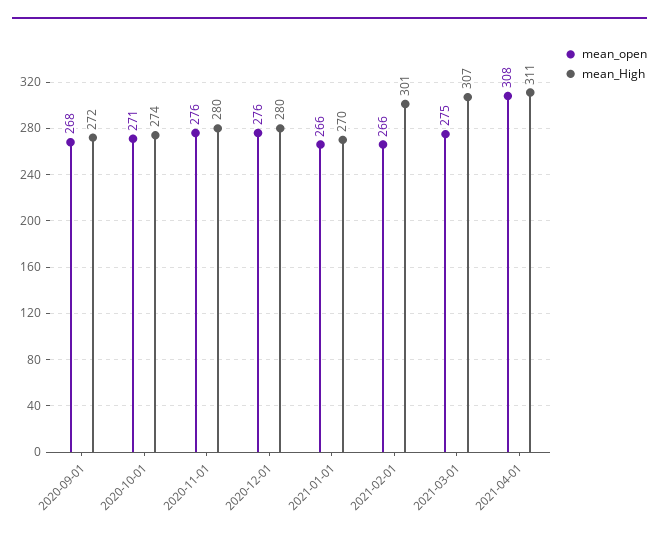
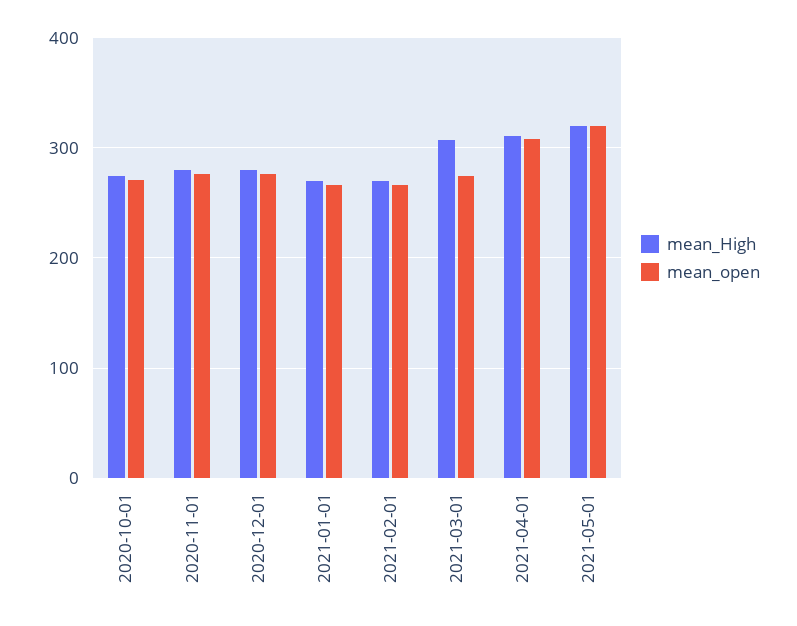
mean_open, 2020-09-01: 268 -> none
mean_High, 2020-09-01: 272 -> none
mean_High, 2021-02-01: 301 -> 270
mean_High, 2021-05-01: none -> 320
mean_open, 2021-05-01: none -> 320

